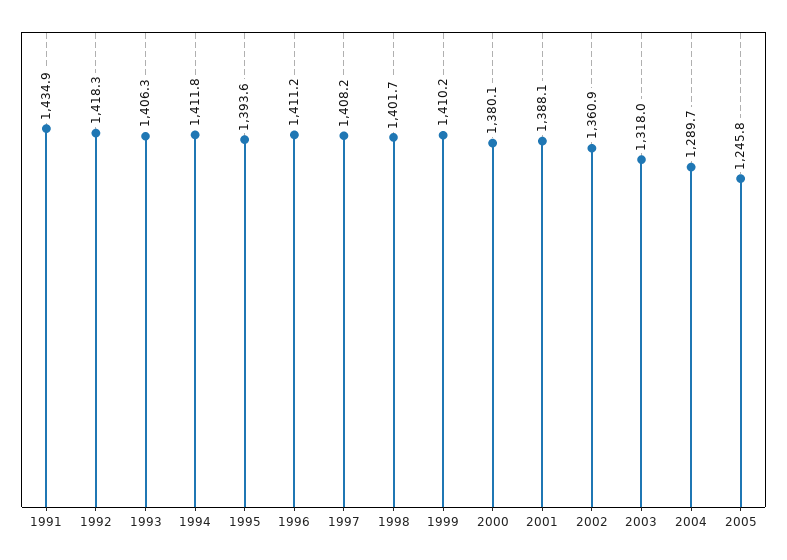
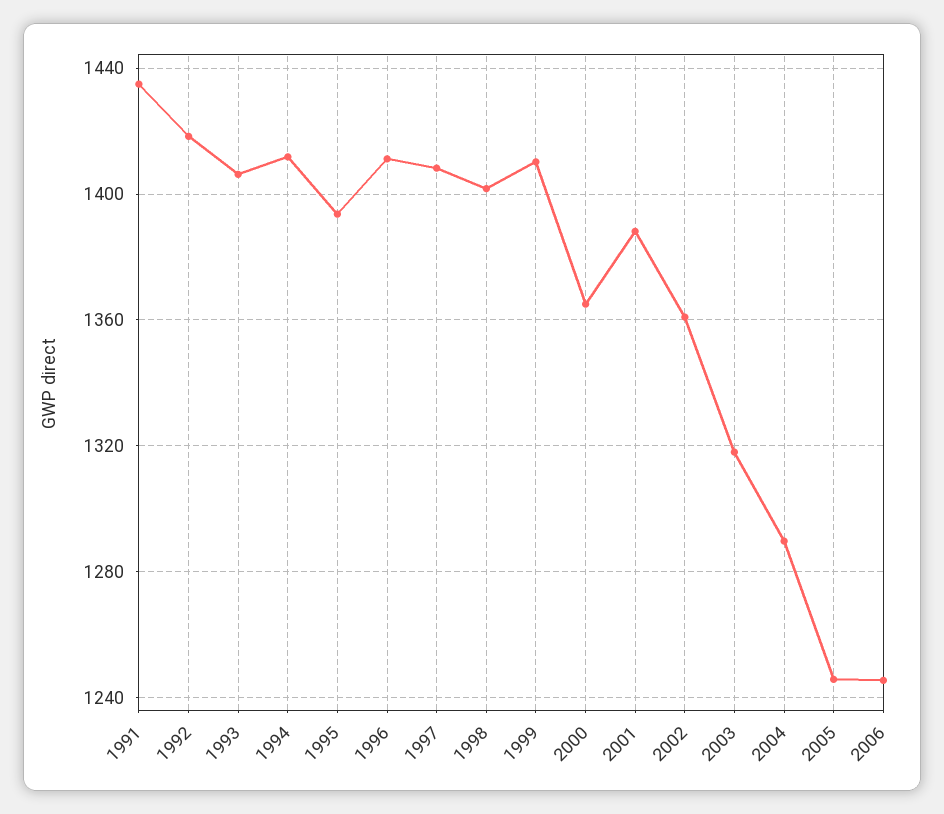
2000: 1380.1 -> 1365
2006: none -> 1245

